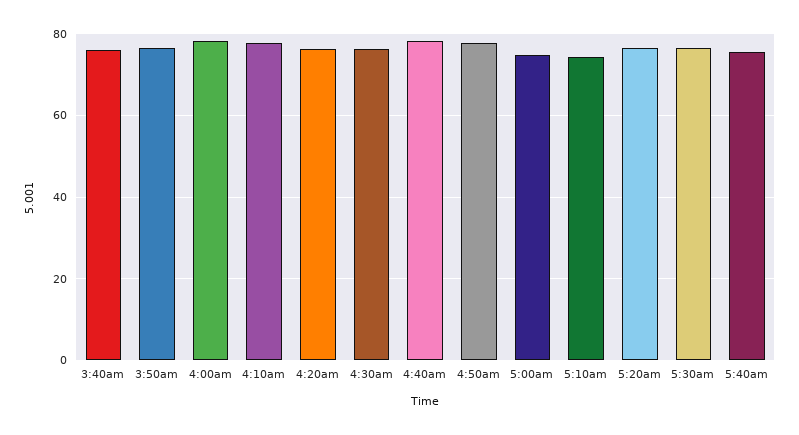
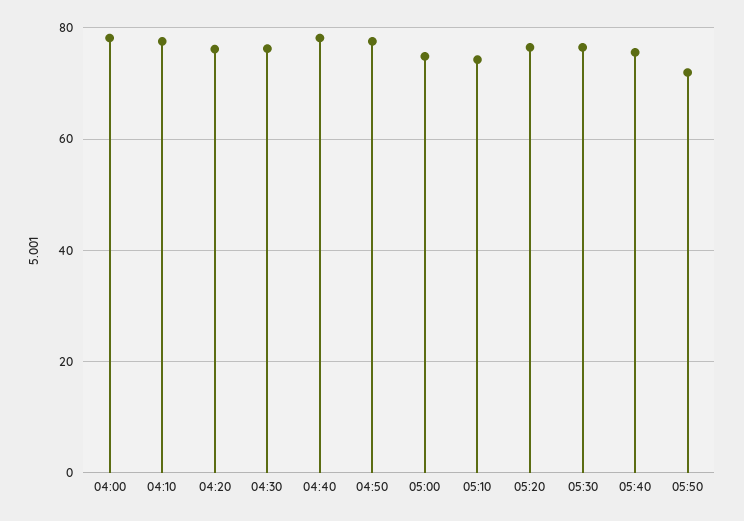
3:40am: 76 -> none
3:50am: 76 -> none
05:50: none -> 72

